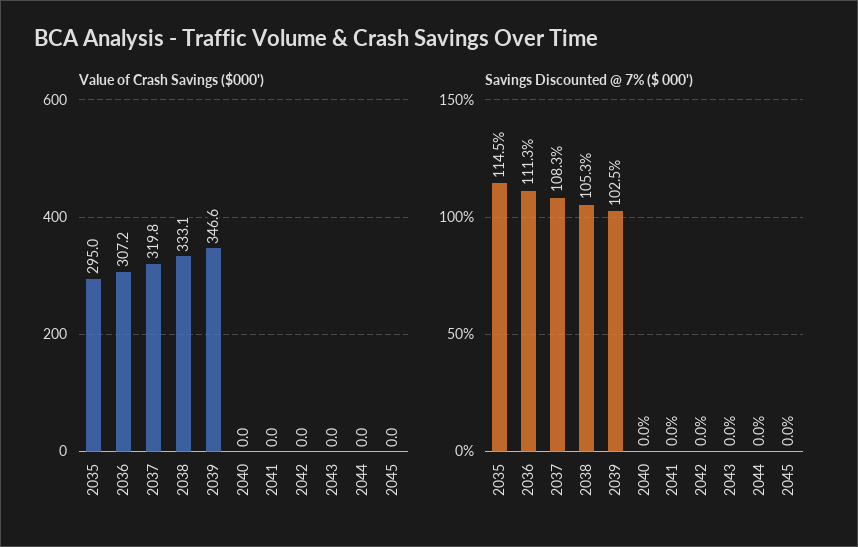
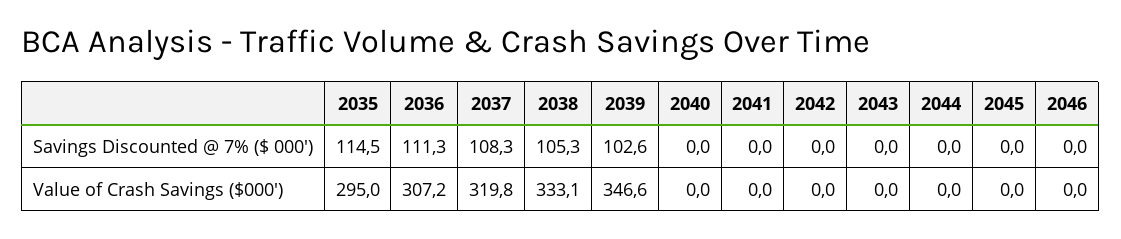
Savings Discounted @ 7% ($ 000'), 2039: 102.5 -> 102.6
Savings Discounted @ 7% ($ 000'), 2046: none -> 0
Value of Crash Savings ($000'), 2046: none -> 0

